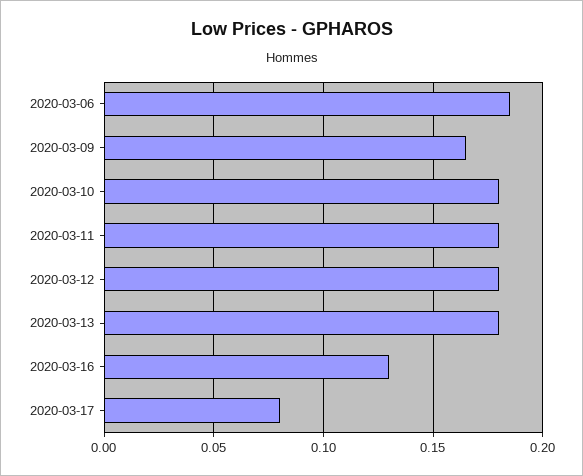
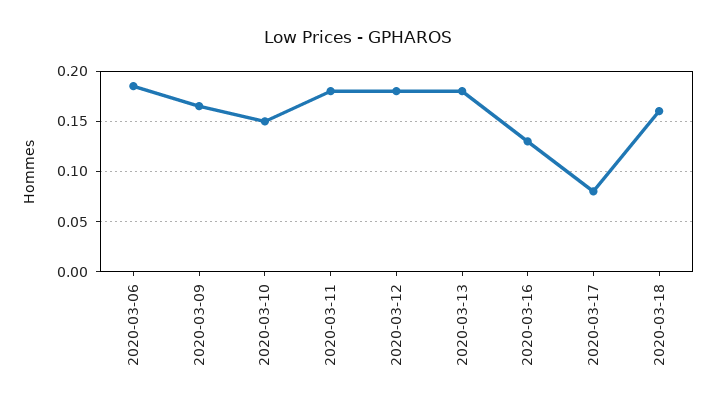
2020-03-10: 0.18 -> 0.15
2020-03-18: none -> 0.16

